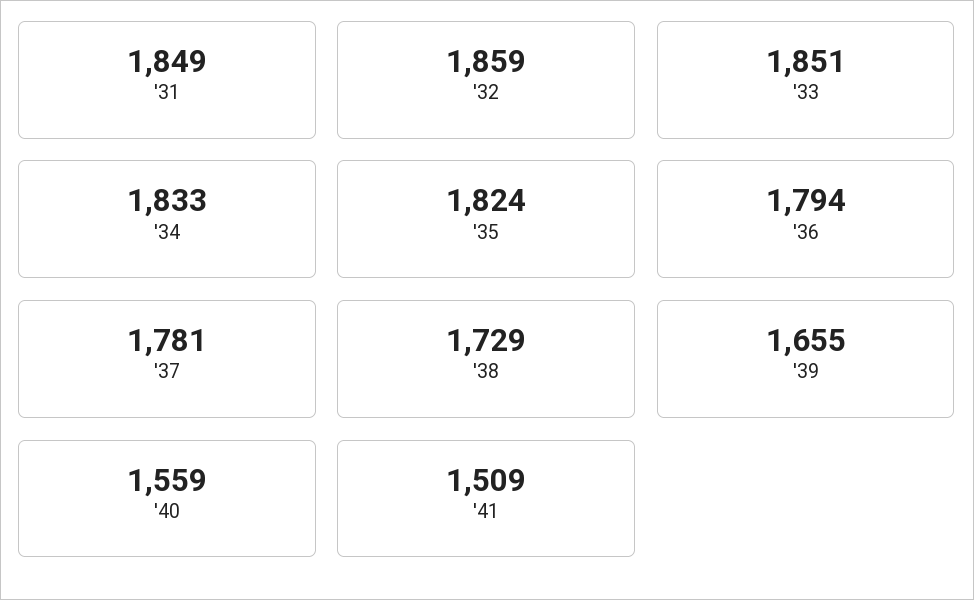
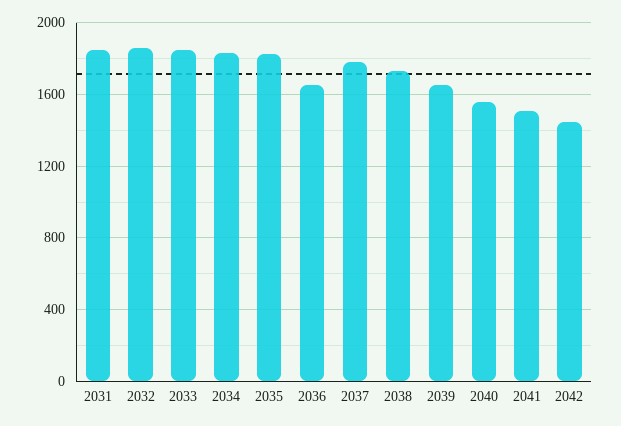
'36: 1794 -> 1650
2042: none -> 1450

